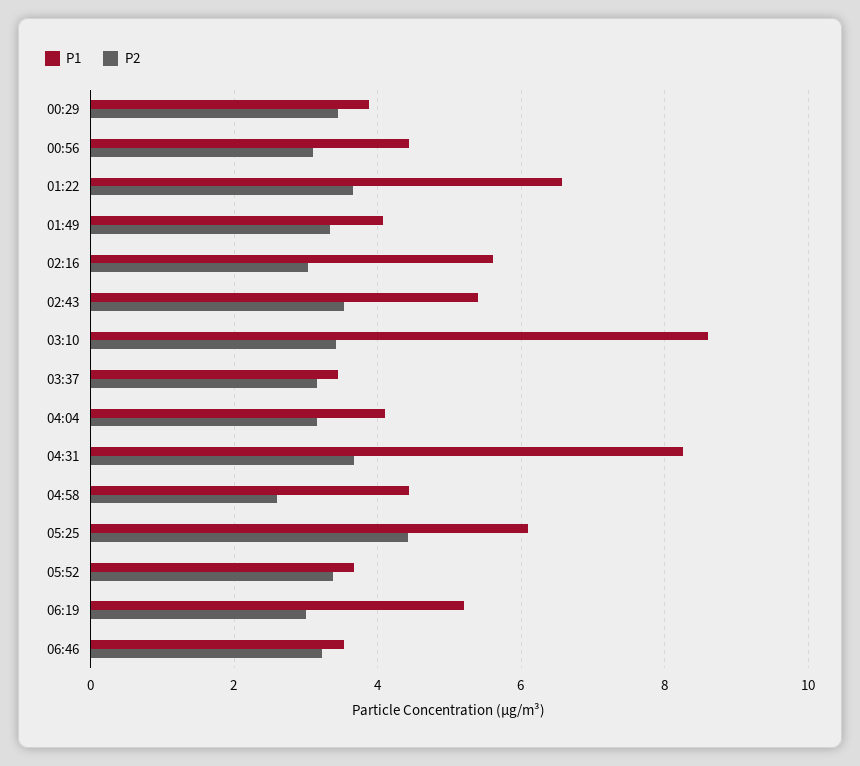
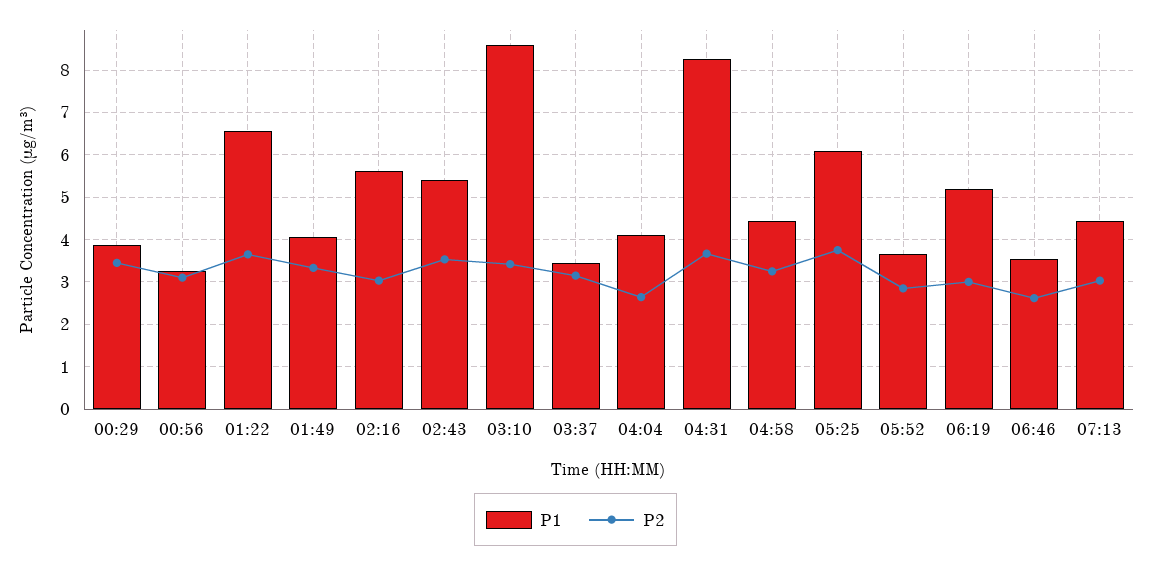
P1, 00:56: 4.4 -> 3.2
P2, 04:04: 3.2 -> 2.6
P2, 04:58: 2.6 -> 3.2
P2, 05:25: 4.4 -> 3.8
P2, 05:52: 3.4 -> 2.8
P2, 06:46: 3.2 -> 2.6
P1, 07:13: none -> 4.4
P2, 07:13: none -> 3

